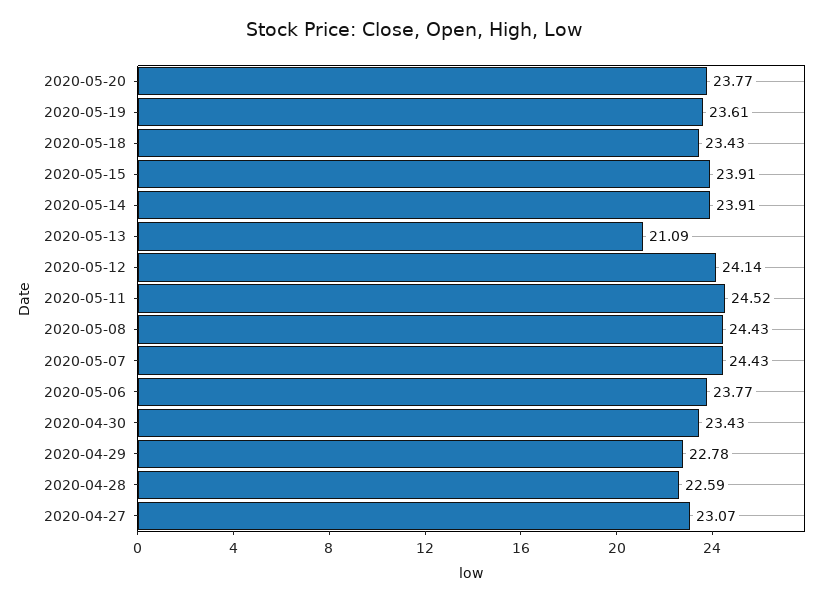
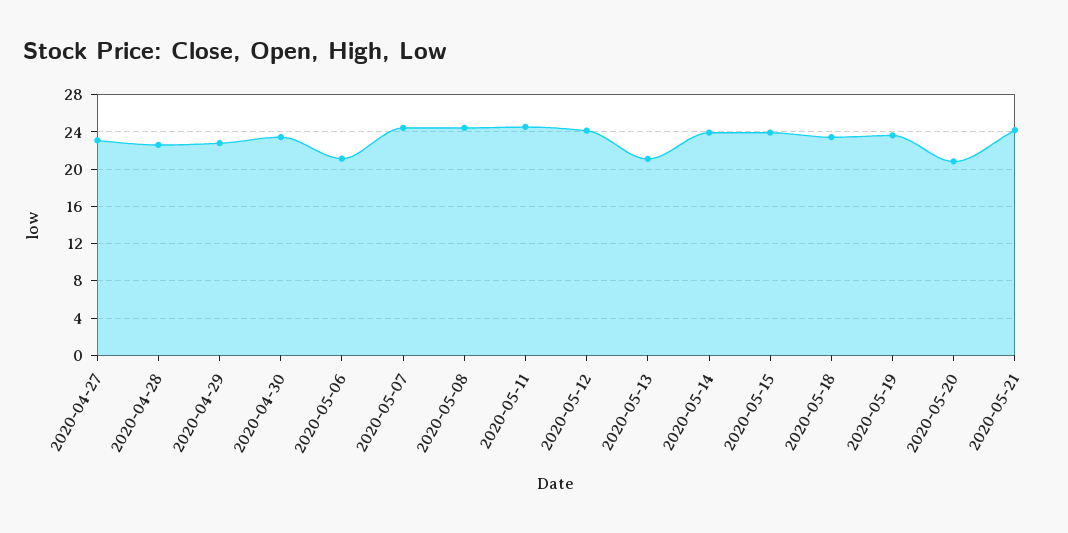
2020-05-20: 23.77 -> 21
2020-05-06: 23.77 -> 21
2020-05-21: none -> 24

